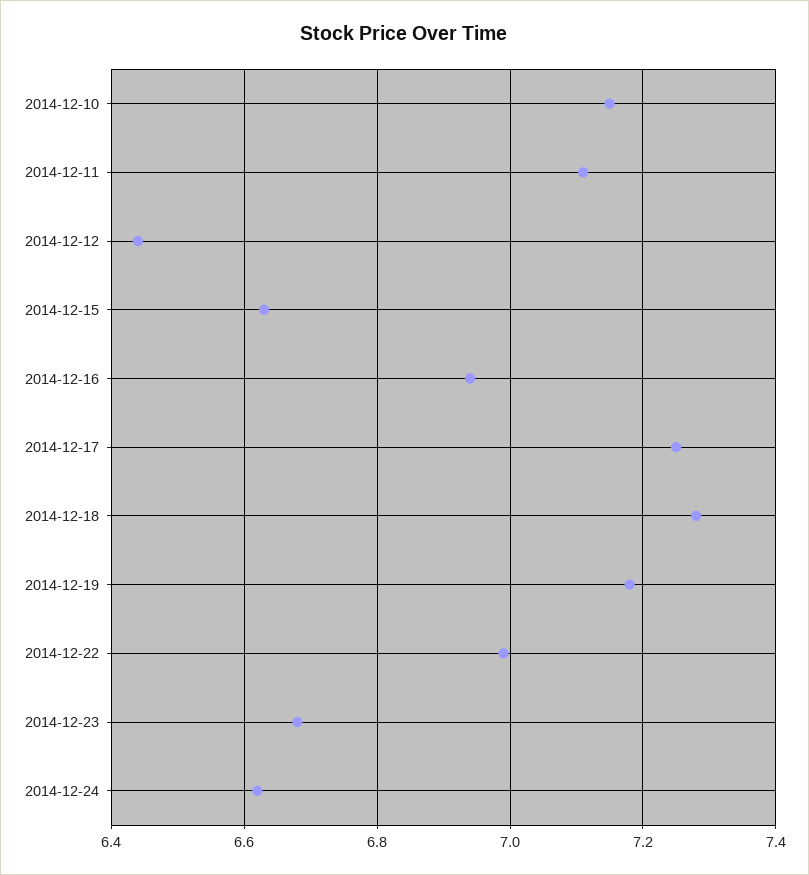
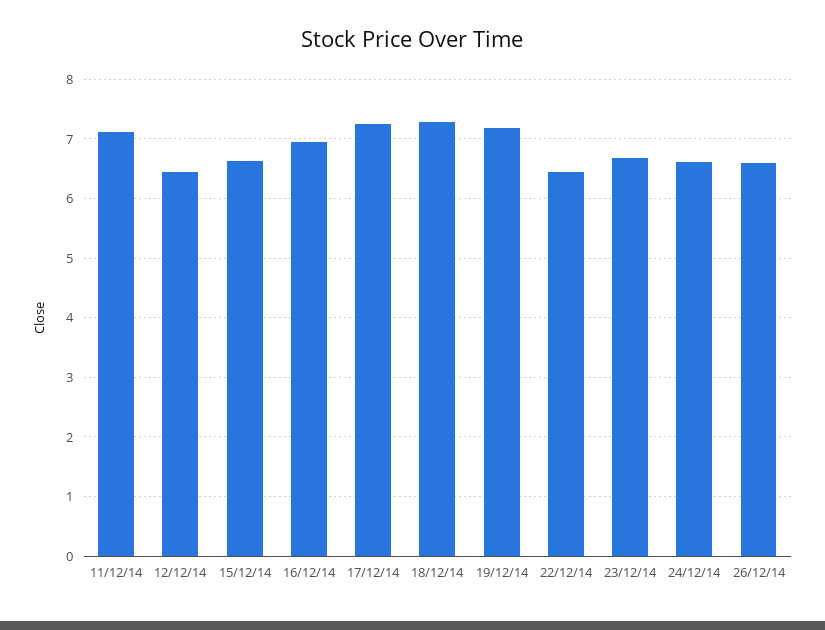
2014-12-10: 7.15 -> none
2014-12-22: 7 -> 6.4
26/12/14: none -> 6.6

